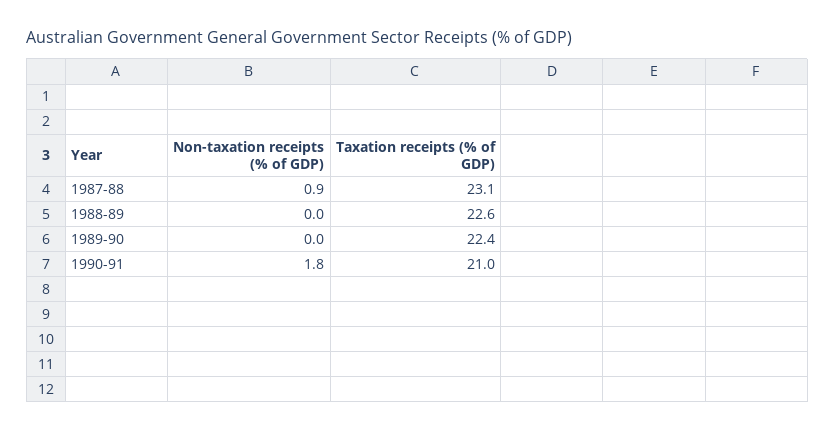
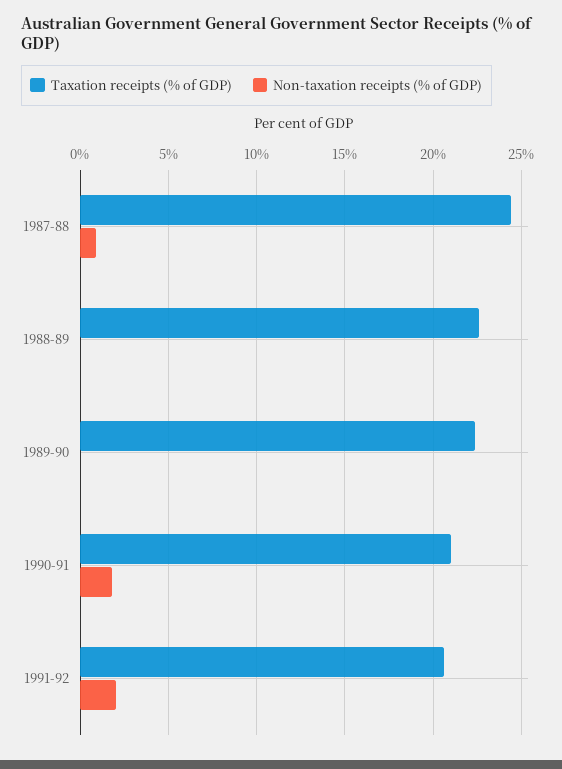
Taxation receipts (% of GDP), 1987-88: 23.1 -> 24.5
Taxation receipts (% of GDP), 1991-92: none -> 20.5
Non-taxation receipts (% of GDP), 1991-92: none -> 2

